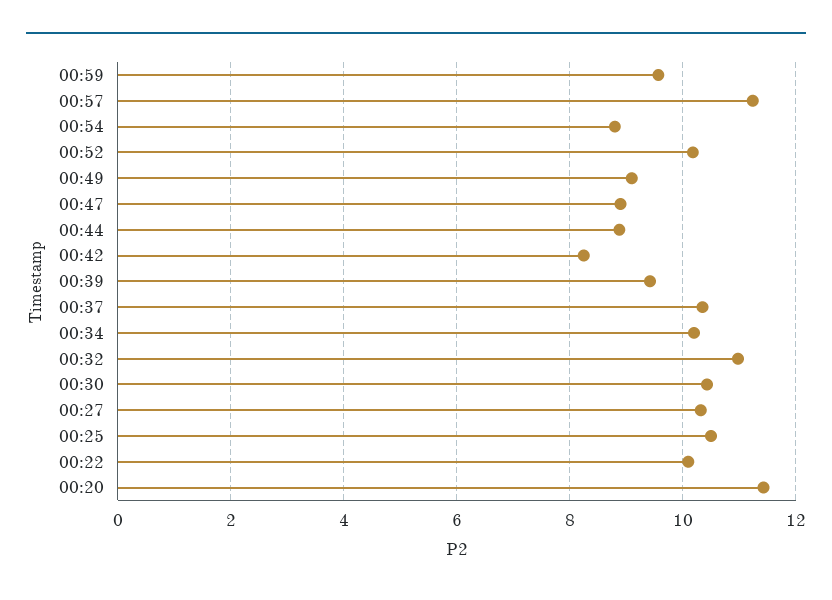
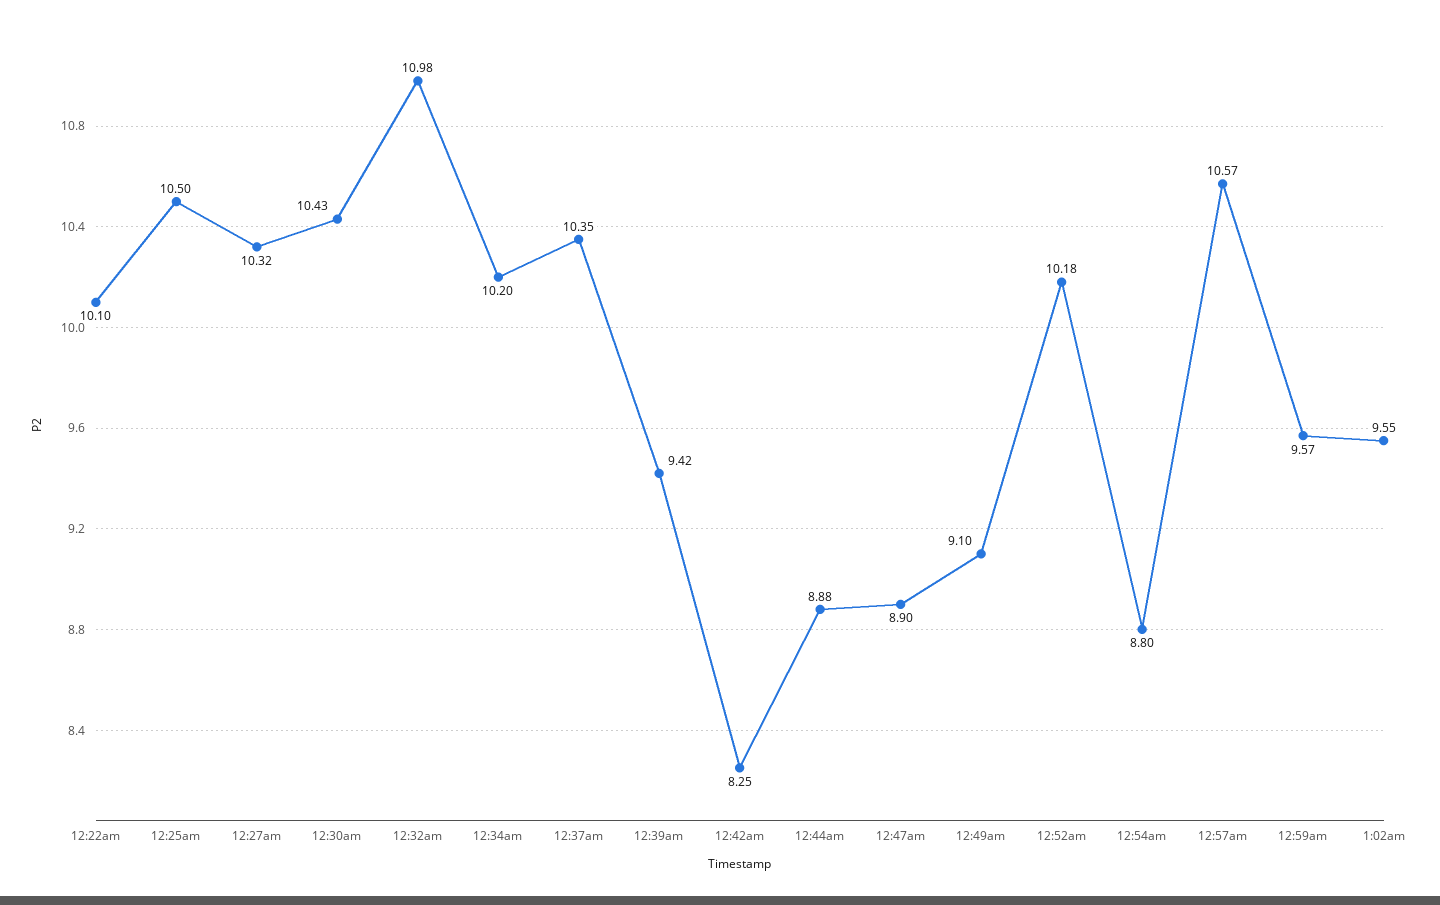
00:57: 11.2 -> 10.57
00:20: 11.4 -> none
1:02am: none -> 9.55

